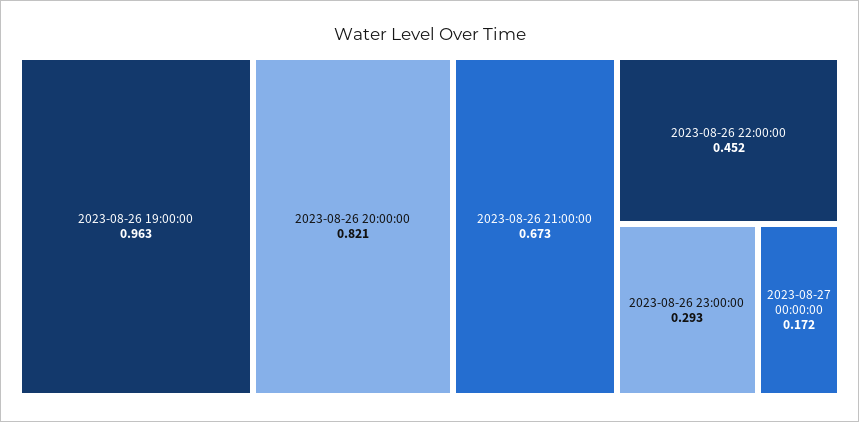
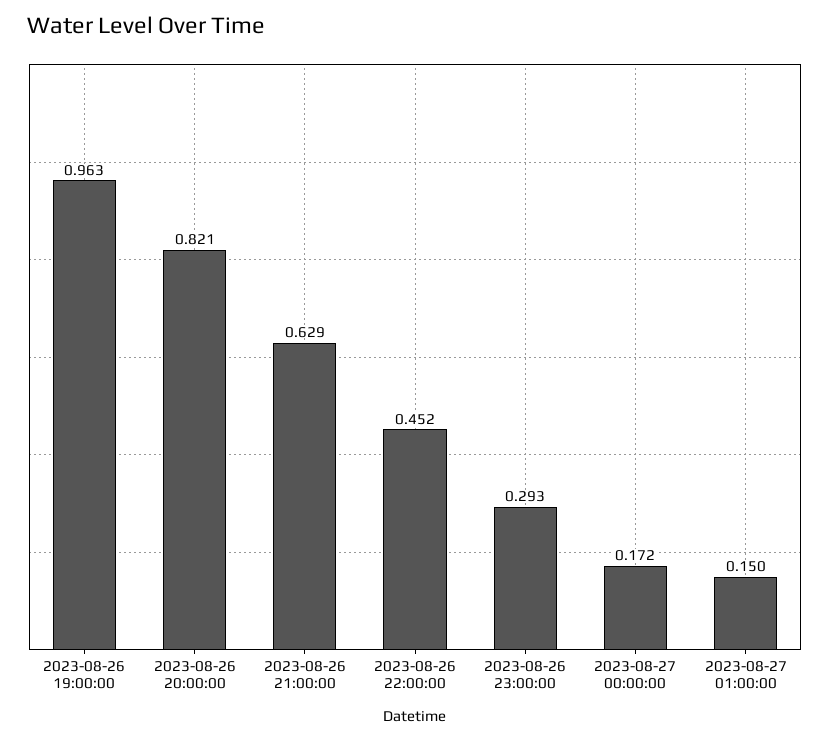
2023-08-26 21:00:00: 0.673 -> 0.629
2023-08-27 01:00:00: none -> 0.15

